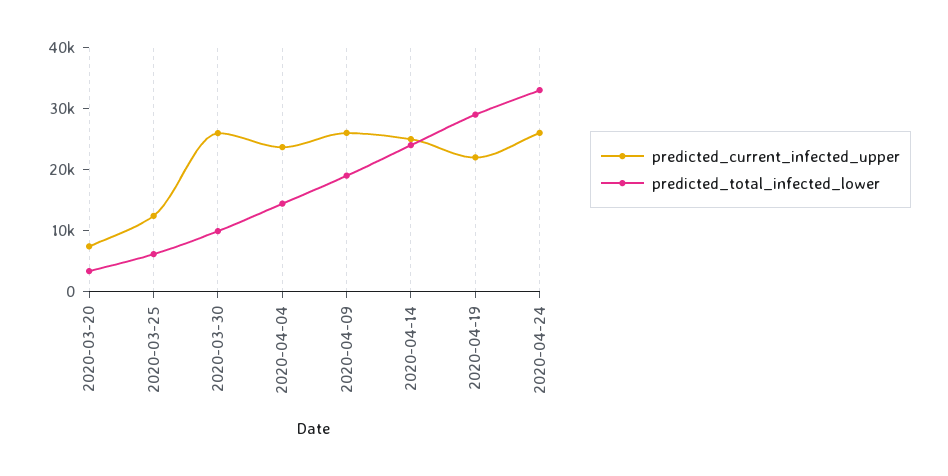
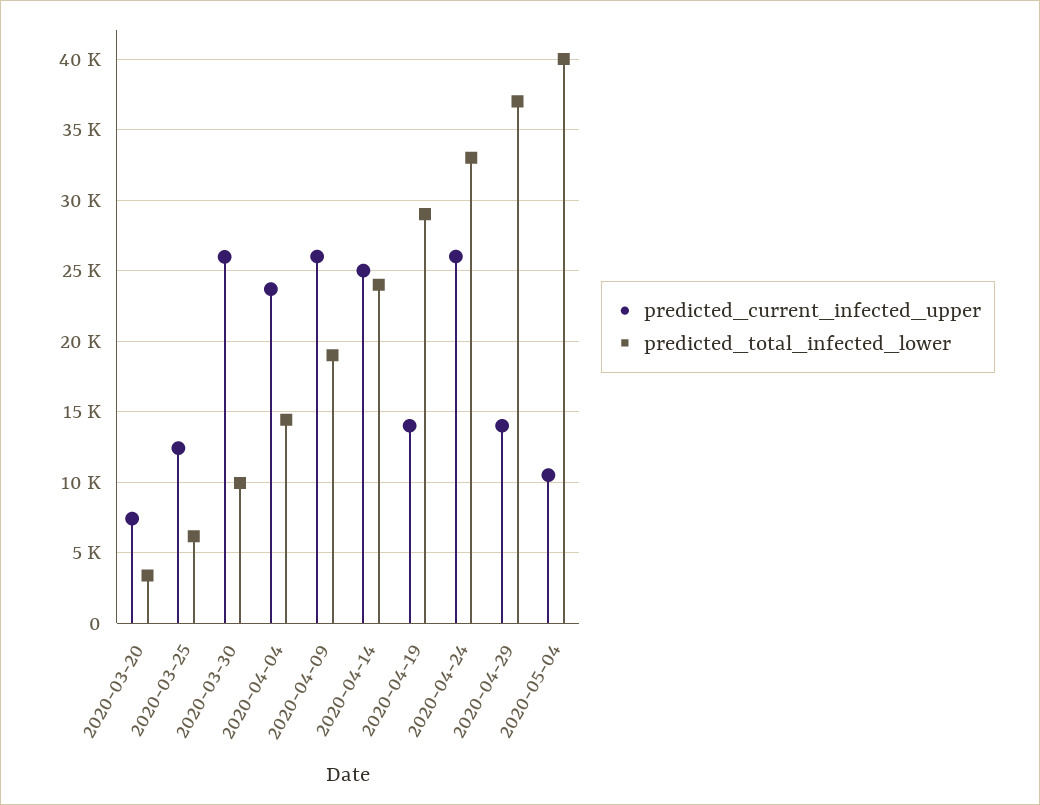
predicted_current_infected_upper, 2020-04-19: 22000 -> 14000
predicted_current_infected_upper, 2020-04-29: none -> 14000
predicted_total_infected_lower, 2020-04-29: none -> 37000
predicted_current_infected_upper, 2020-05-04: none -> 10500
predicted_total_infected_lower, 2020-05-04: none -> 40000

